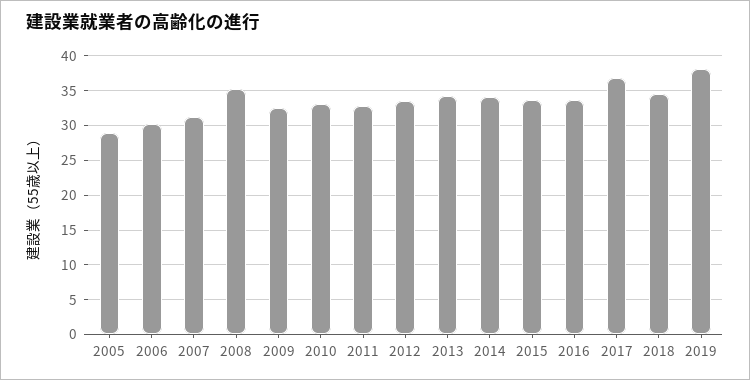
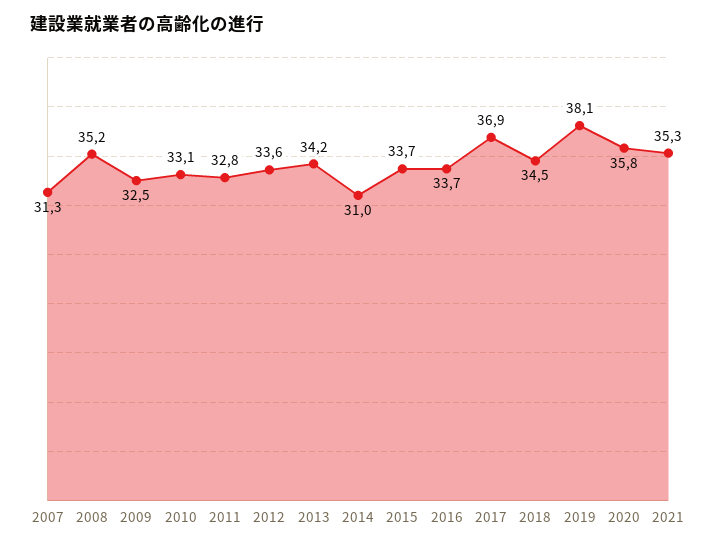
2005: 29 -> none
2006: 30 -> none
2014: 34 -> 31
2020: none -> 35.8
2021: none -> 35.3

